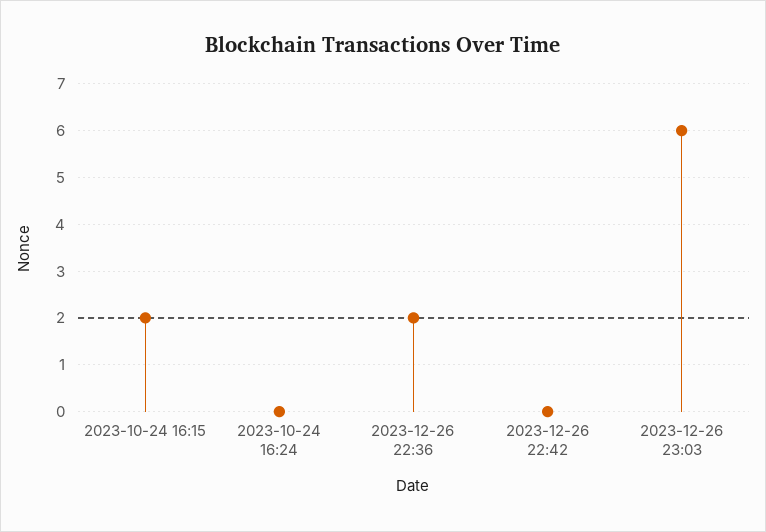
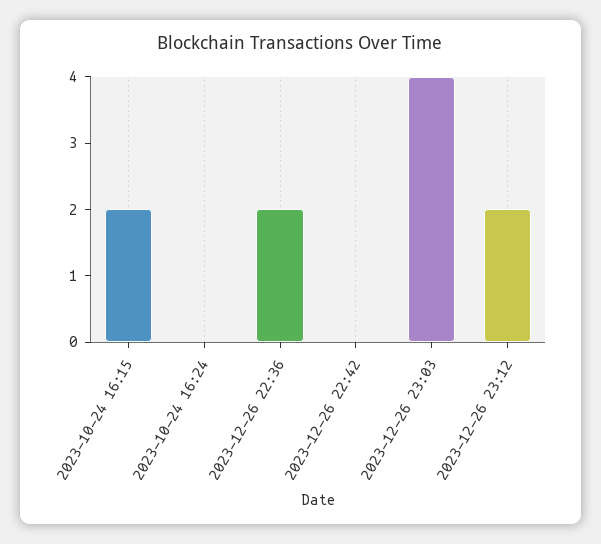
2023-12-26 23:03: 6 -> 4
2023-12-26 23:12: none -> 2

